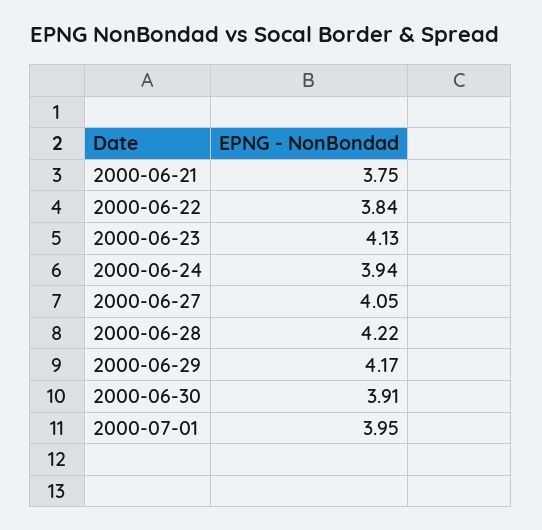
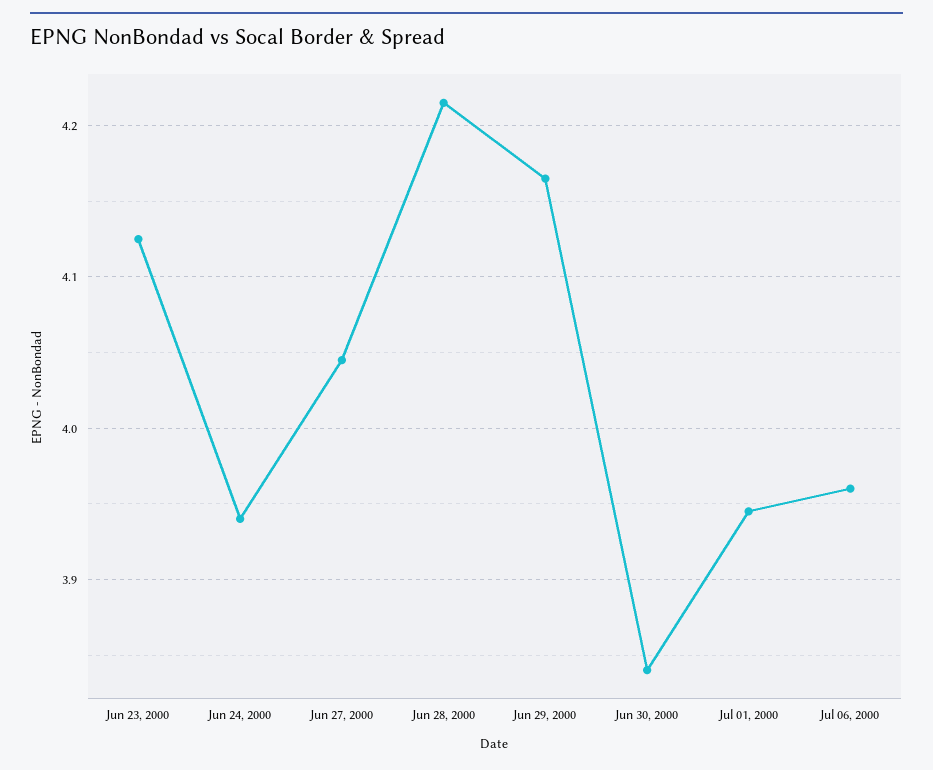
2000-06-21: 3.75 -> none
2000-06-22: 3.84 -> none
2000-06-30: 3.91 -> 3.84
Jul 06, 2000: none -> 3.96

